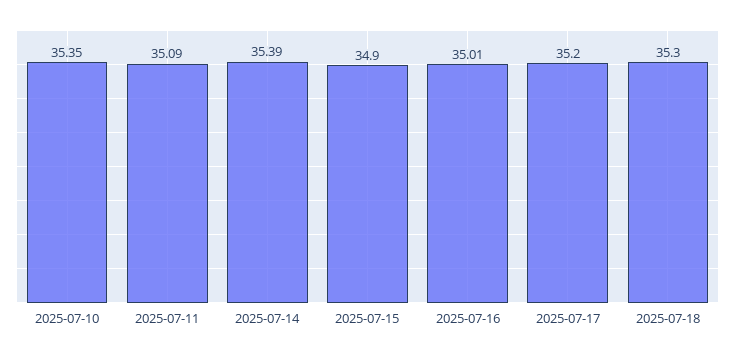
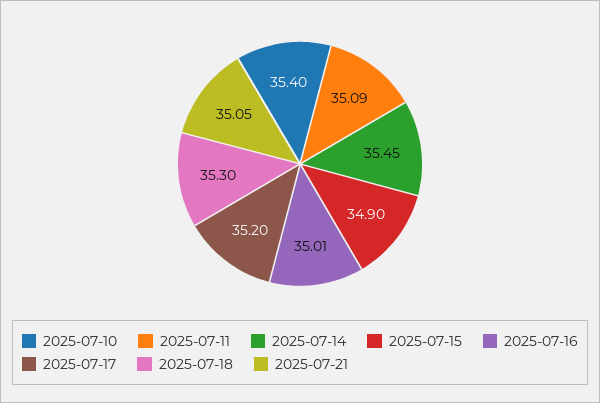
2025-07-10: 35.35 -> 35.4
2025-07-14: 35.39 -> 35.45
2025-07-21: none -> 35.05

